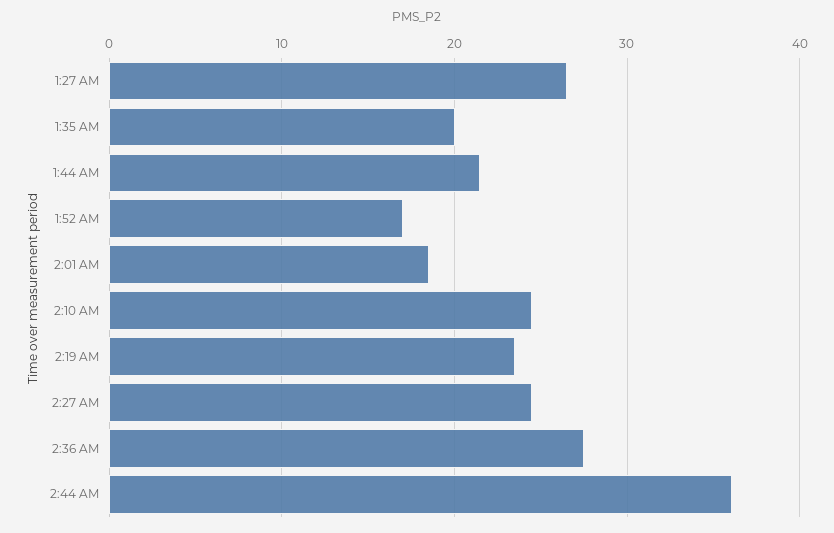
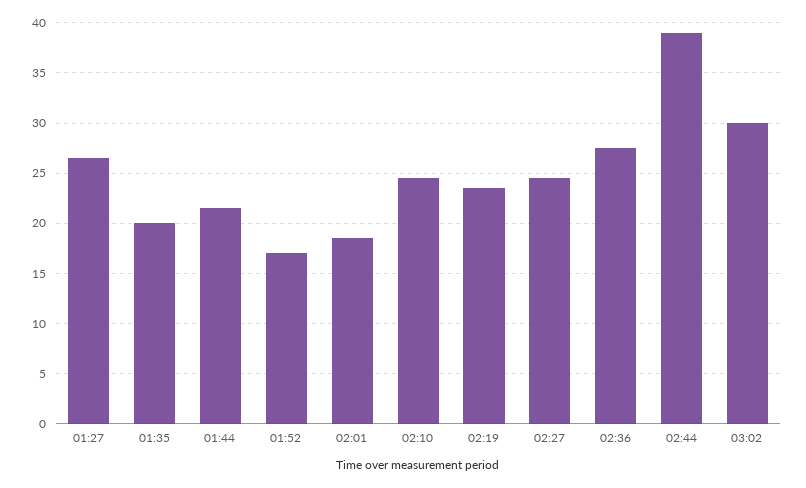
2:44 AM: 36 -> 39
03:02: none -> 30

